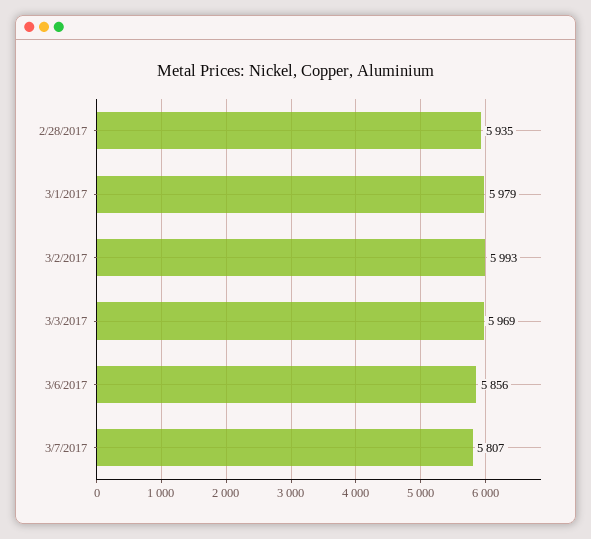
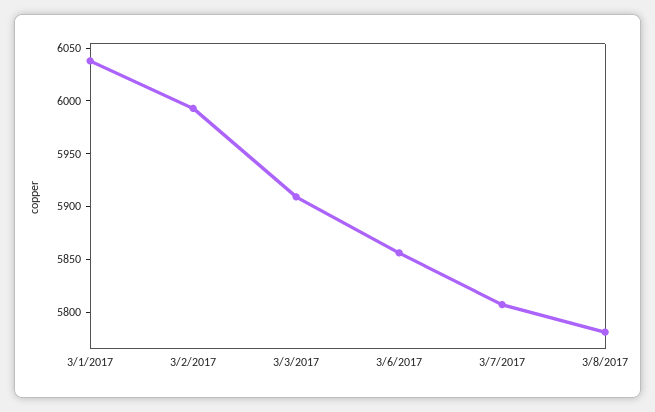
2/28/2017: 5935 -> none
3/1/2017: 5979 -> 6040
3/3/2017: 5969 -> 5910
3/8/2017: none -> 5780

